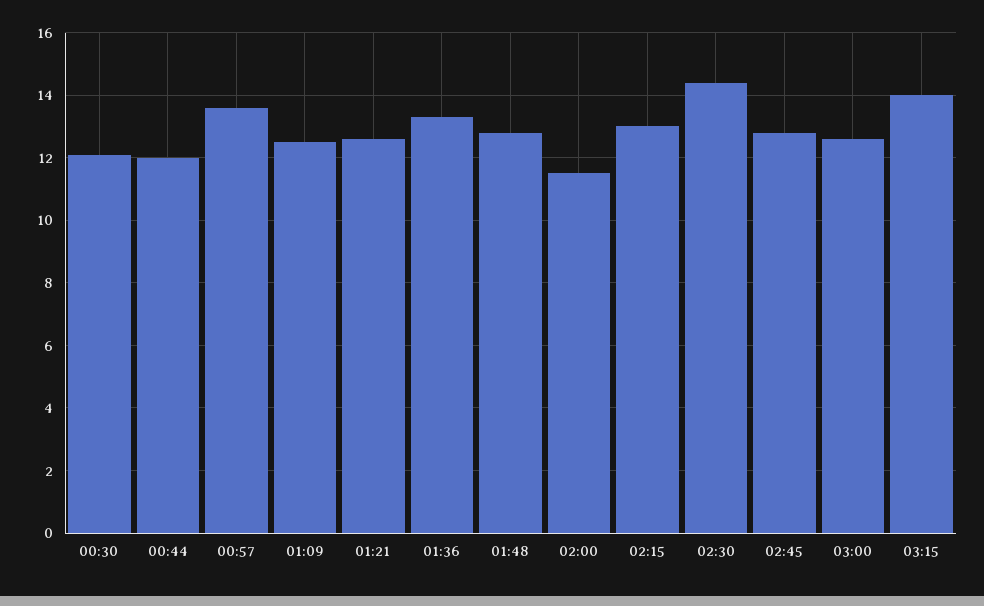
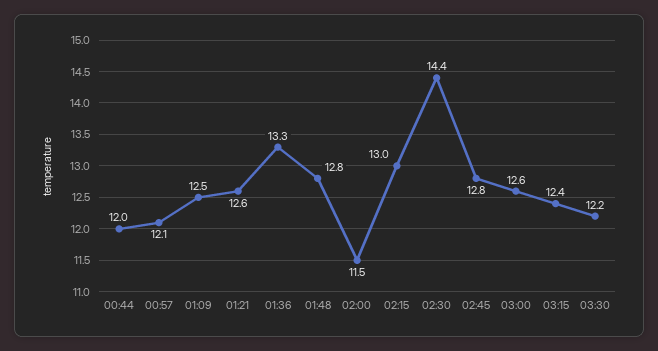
00:30: 12 -> none
00:57: 13.5 -> 12.1
03:15: 14 -> 12.4
03:30: none -> 12.2

